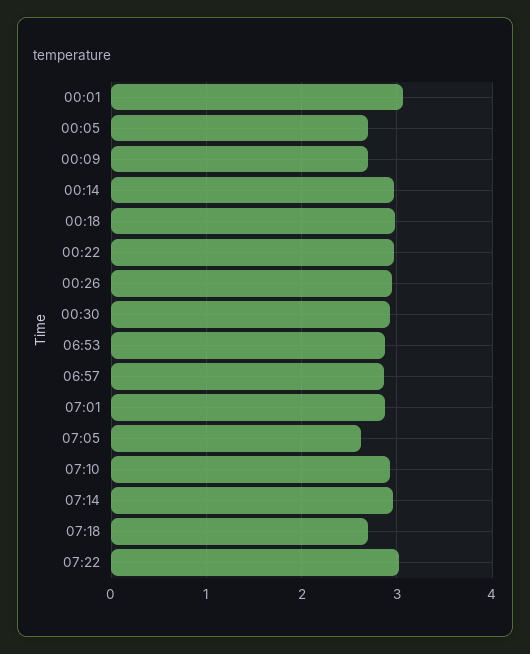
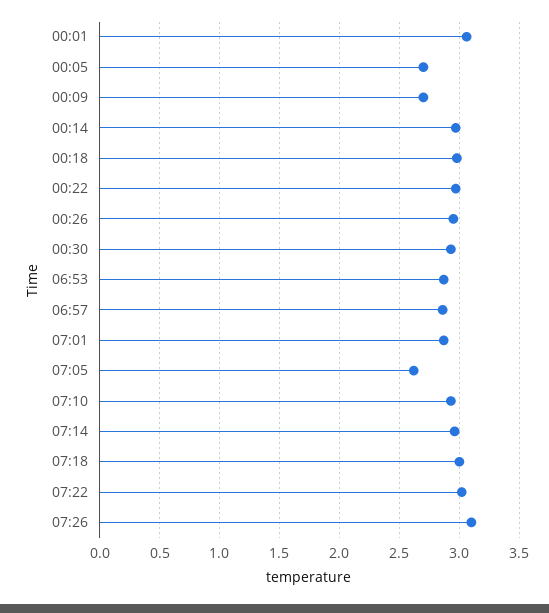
07:18: 2.7 -> 3
07:26: none -> 3.1

